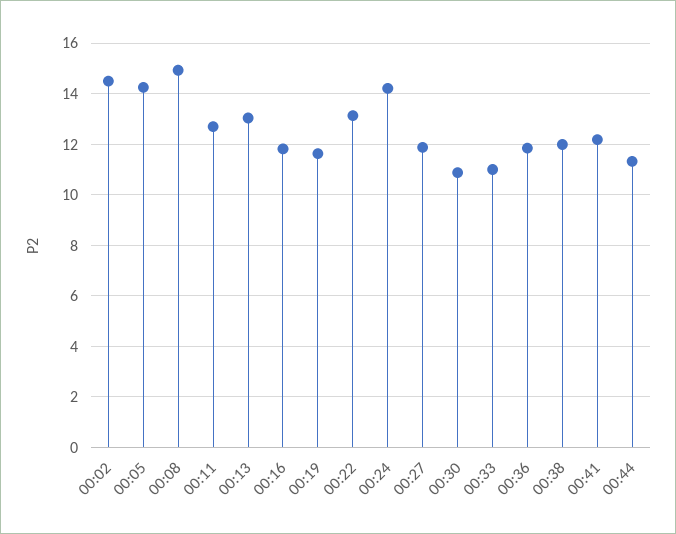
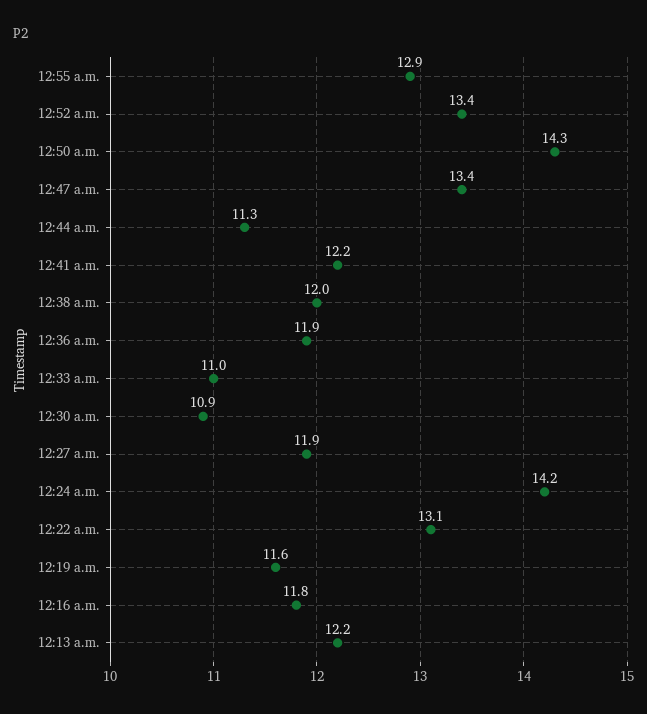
00:02: 14.5 -> none
00:05: 14.25 -> none
00:08: 15 -> none
00:11: 12.75 -> none
00:13: 13 -> 12.2
12:55 a.m.: none -> 12.9
12:52 a.m.: none -> 13.4
12:50 a.m.: none -> 14.3
12:47 a.m.: none -> 13.4

